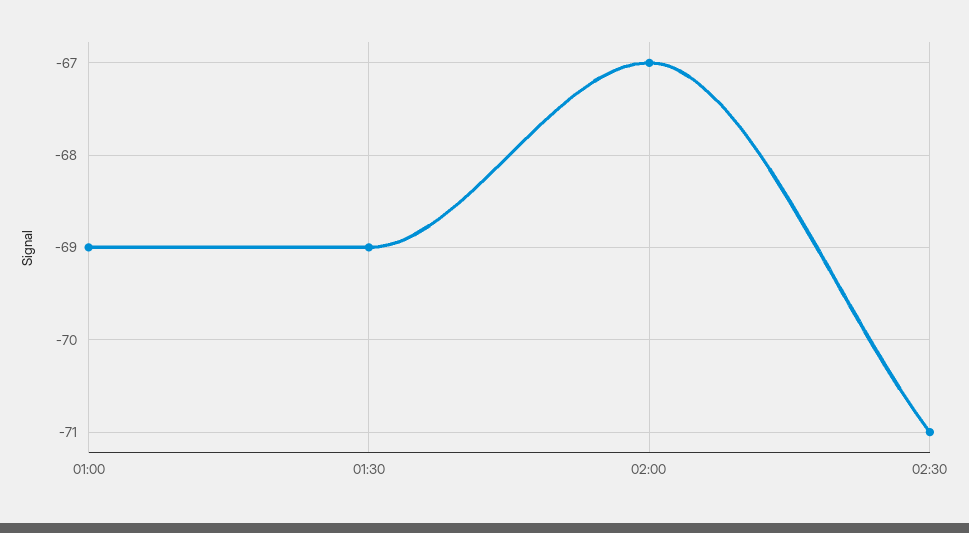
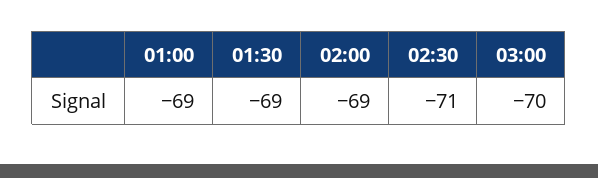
02:00: -67 -> -69
03:00: none -> -70

